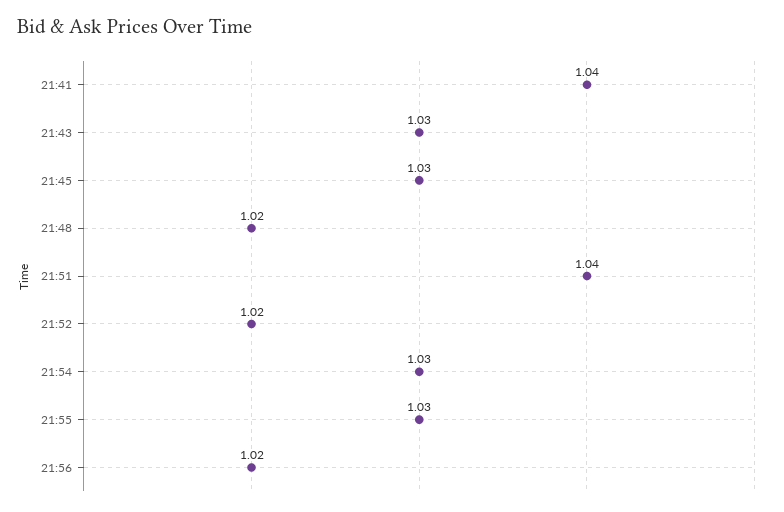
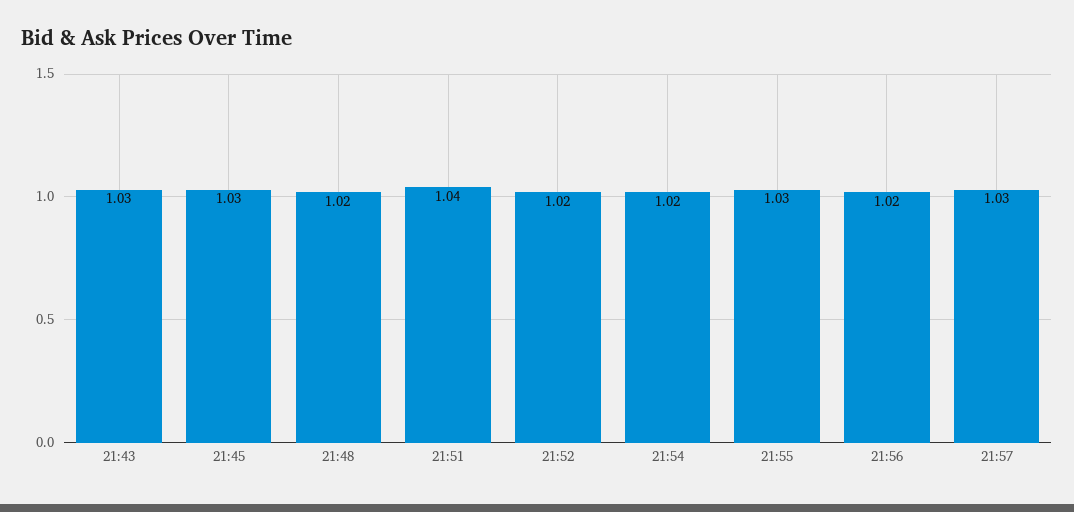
21:41: 1.04 -> none
21:54: 1.03 -> 1.02
21:57: none -> 1.03

